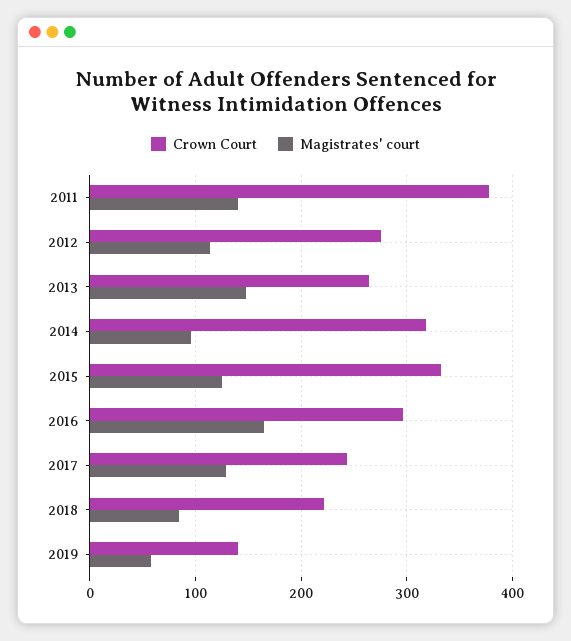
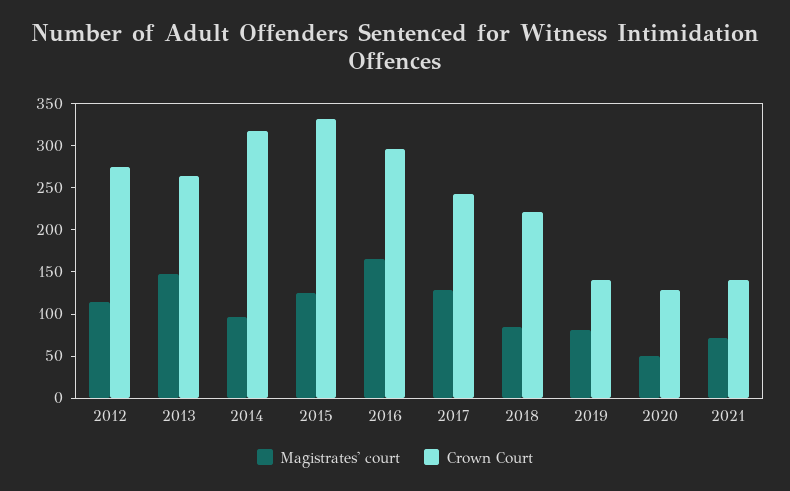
Crown Court, 2011: 380 -> none
Magistrates' court, 2011: 140 -> none
Magistrates' court, 2019: 60 -> 80
Magistrates' court, 2020: none -> 50
Crown Court, 2020: none -> 130
Magistrates' court, 2021: none -> 70
Crown Court, 2021: none -> 140

